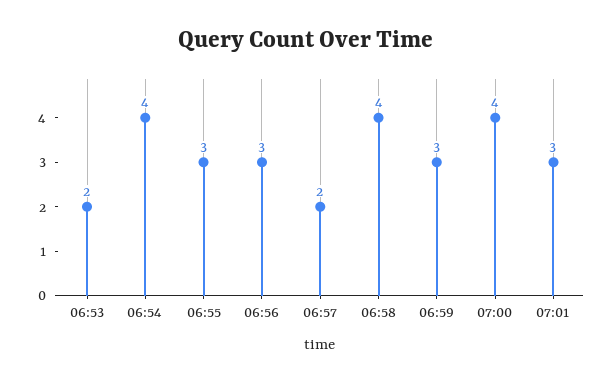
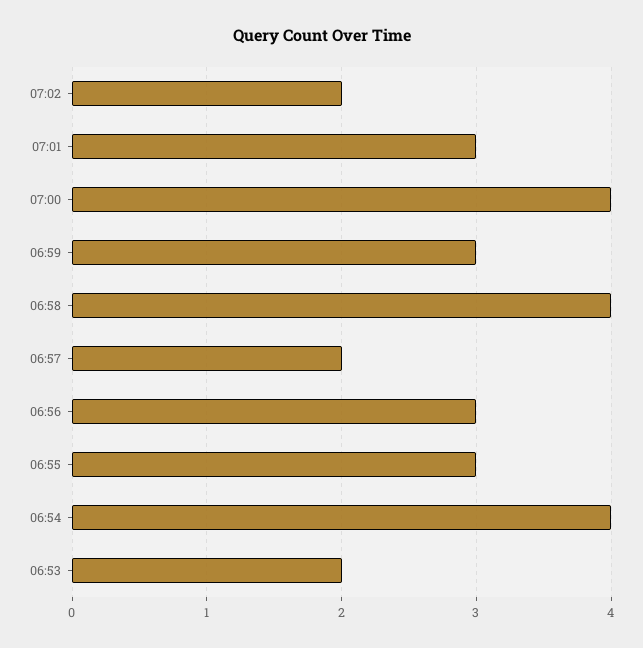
07:02: none -> 2

